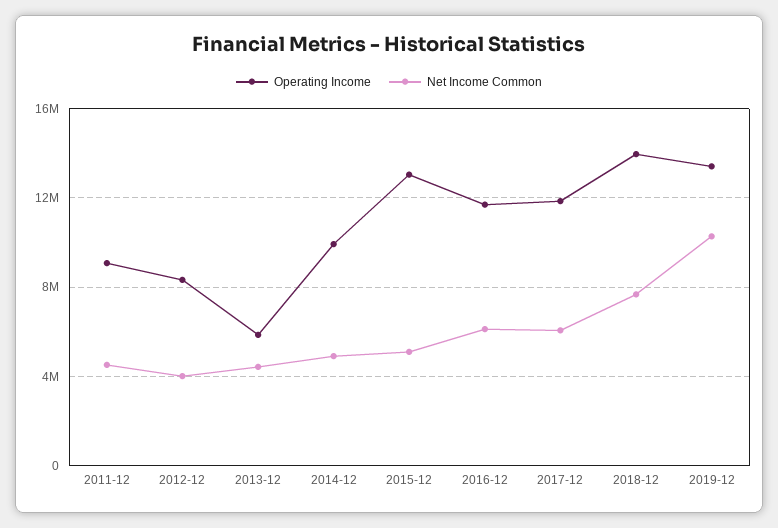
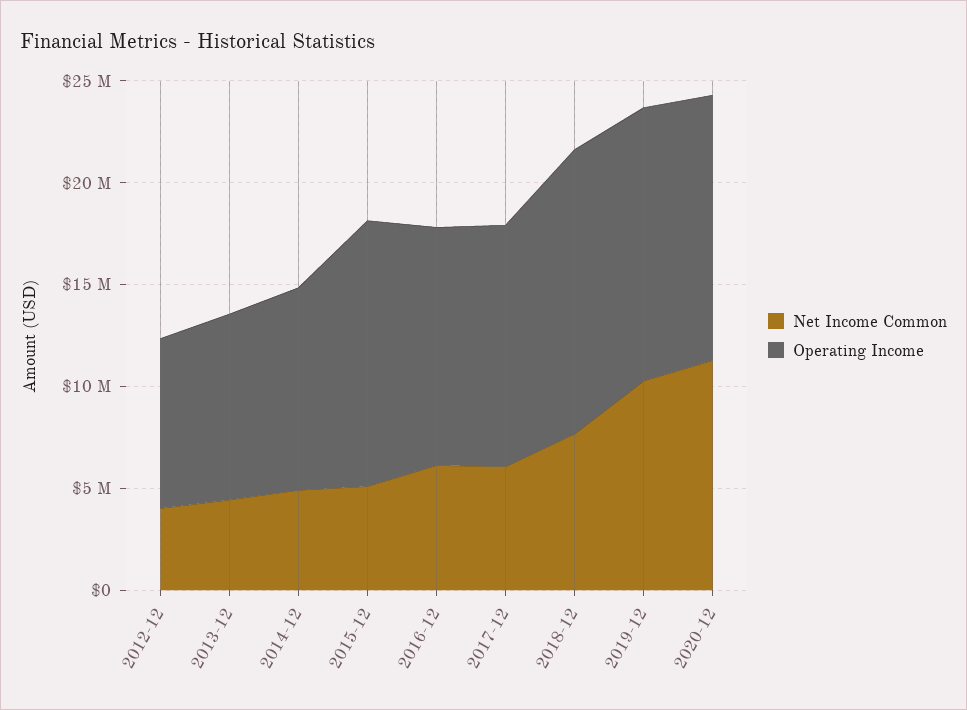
Operating Income, 2011-12: 9000000 -> none
Net Income Common, 2011-12: 4500000 -> none
Operating Income, 2013-12: 6000000 -> 9000000
Net Income Common, 2020-12: none -> 11000000
Operating Income, 2020-12: none -> 13000000

